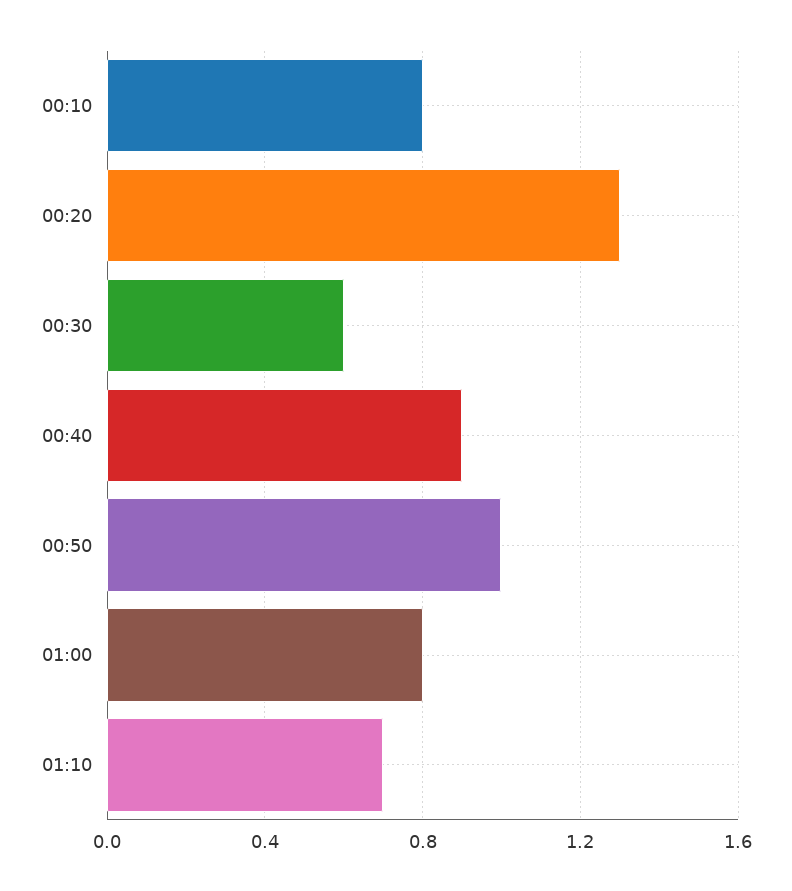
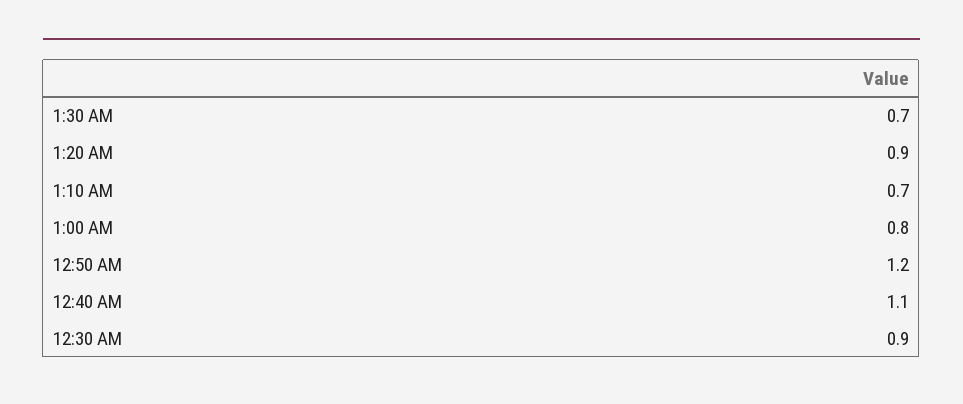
00:10: 0.8 -> none
00:20: 1.3 -> none
00:30: 0.6 -> 0.9
00:40: 0.9 -> 1.1
00:50: 1 -> 1.2
1:30 AM: none -> 0.7
1:20 AM: none -> 0.9

